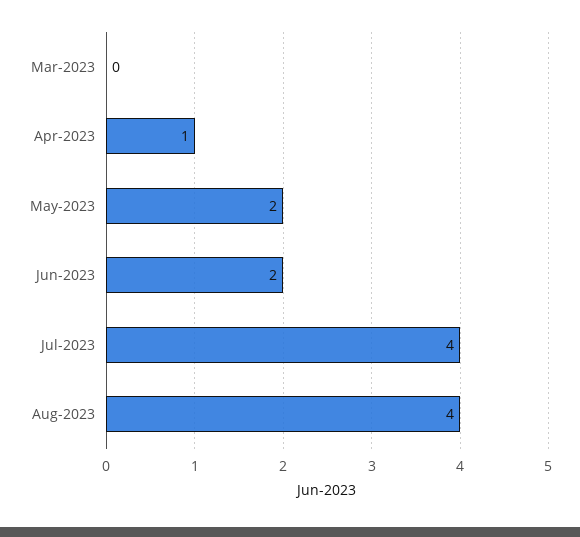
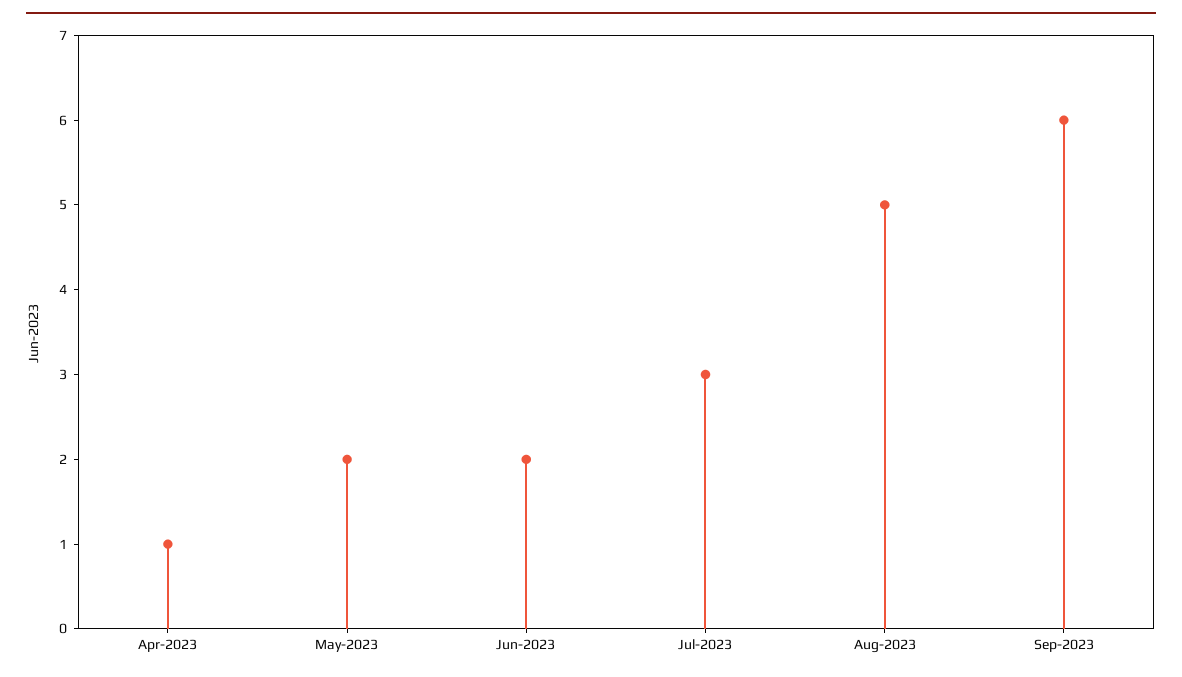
Mar-2023: 0 -> none
Jul-2023: 4 -> 3
Aug-2023: 4 -> 5
Sep-2023: none -> 6

